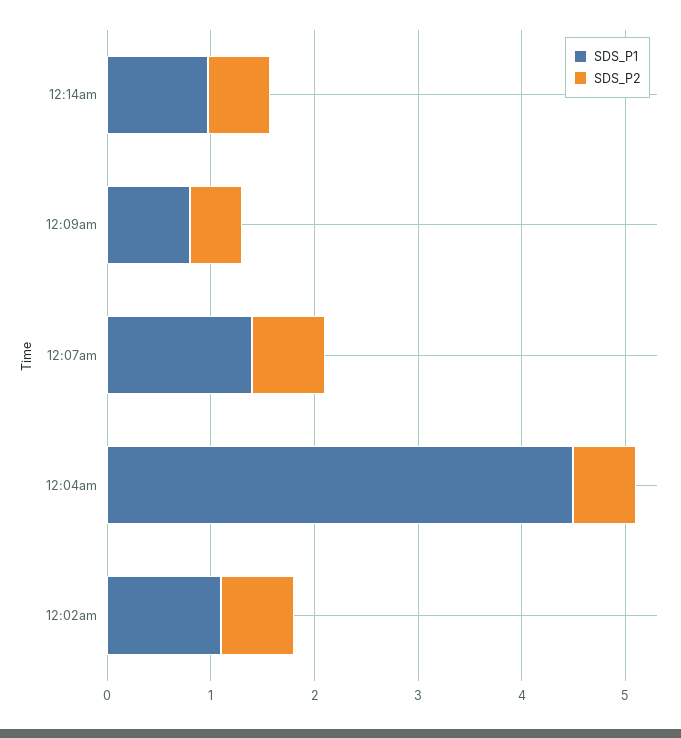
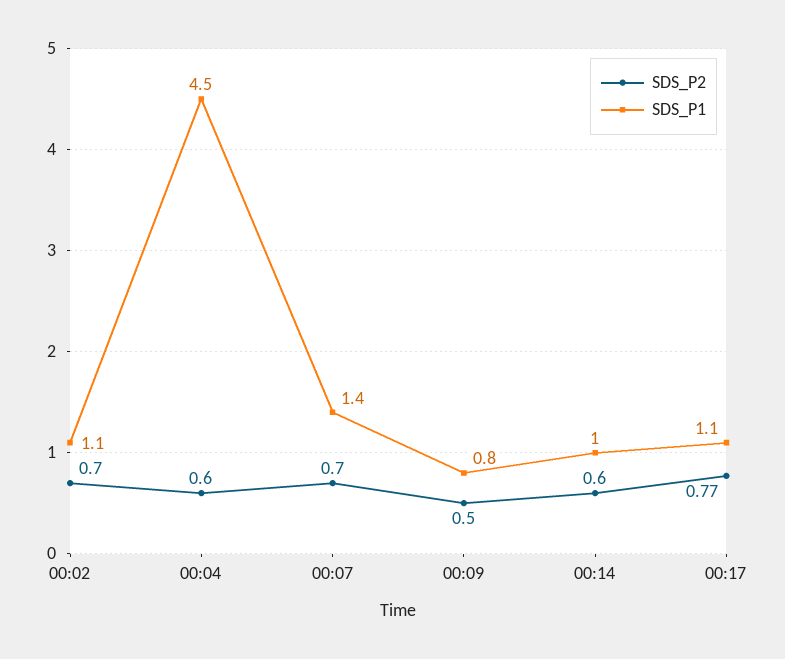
SDS_P2, 00:17: none -> 0.77
SDS_P1, 00:17: none -> 1.1

